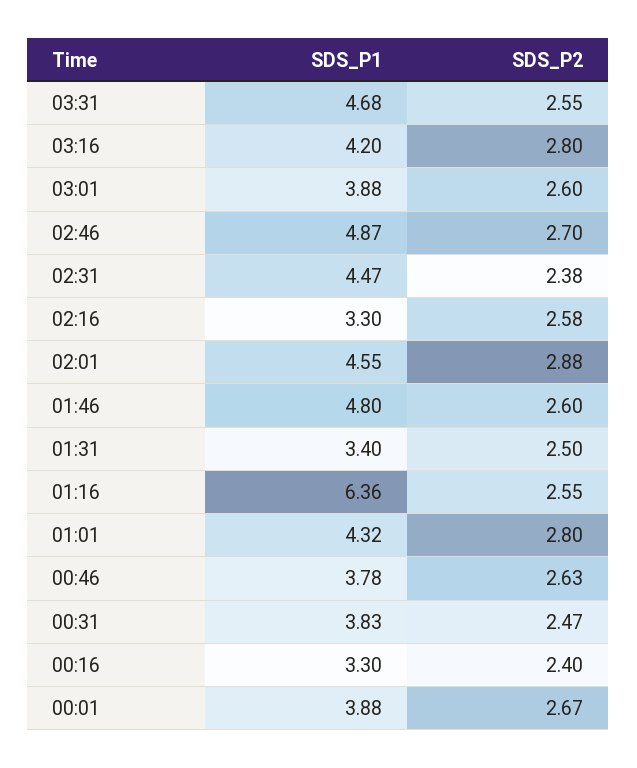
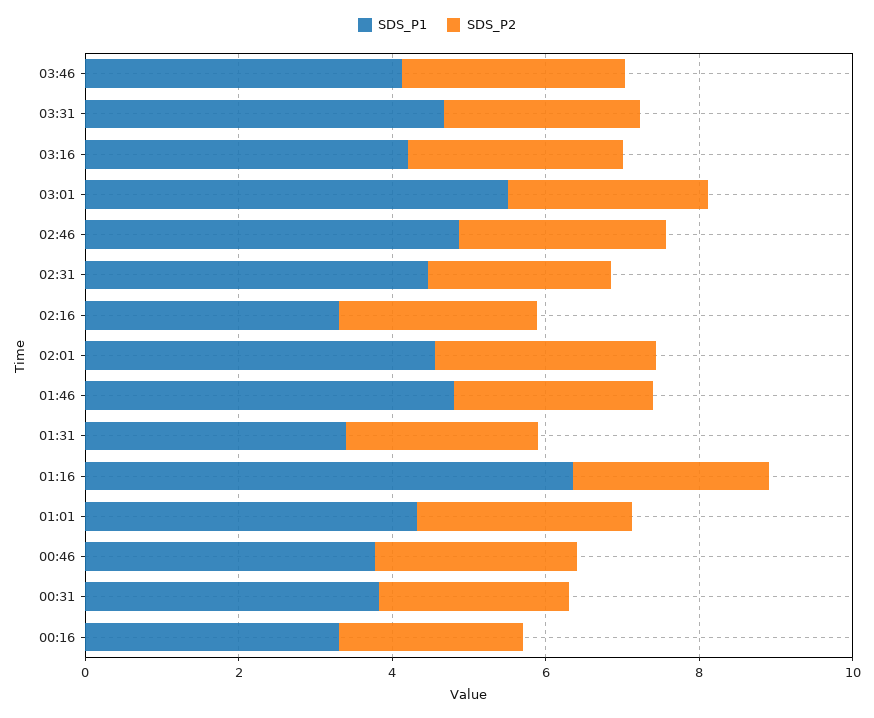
SDS_P1, 03:01: 3.88 -> 5.5
SDS_P1, 00:01: 3.88 -> none
SDS_P2, 00:01: 2.67 -> none
SDS_P1, 03:46: none -> 4
SDS_P2, 03:46: none -> 3

